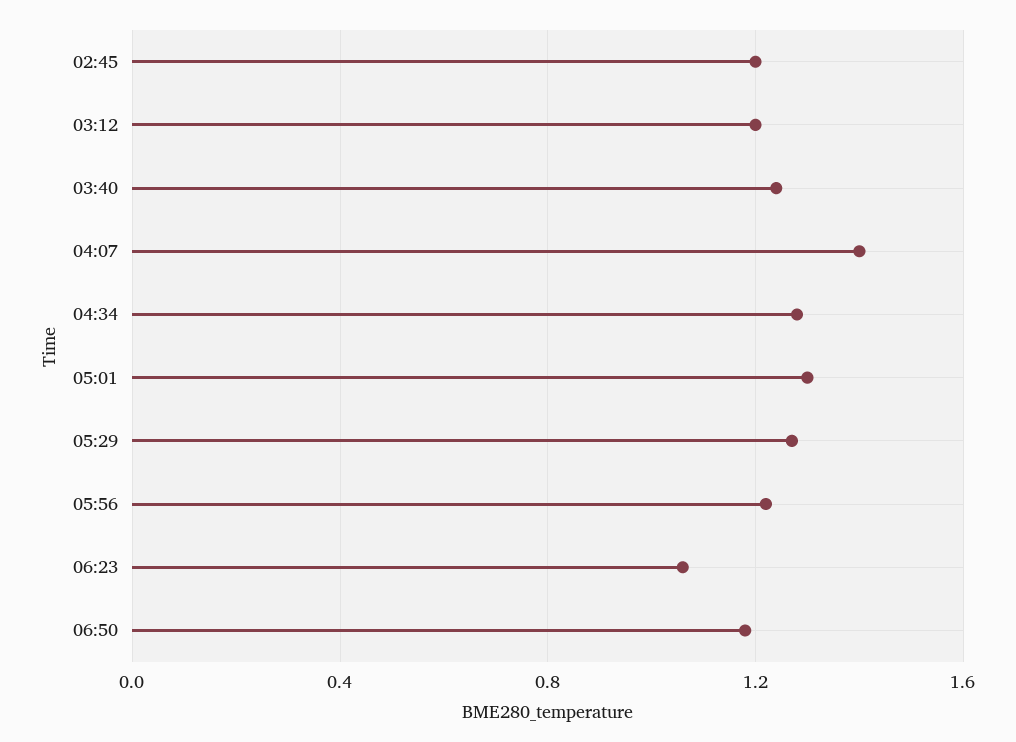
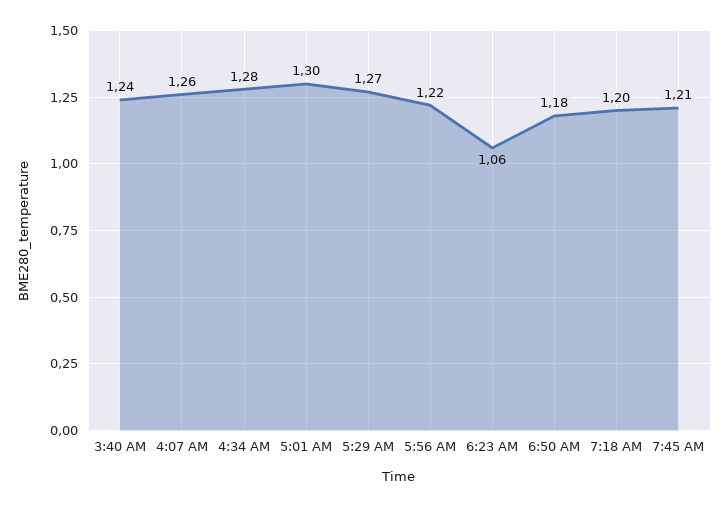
02:45: 1.2 -> none
03:12: 1.2 -> none
04:07: 1.4 -> 1.26
7:18 AM: none -> 1.2
7:45 AM: none -> 1.21

